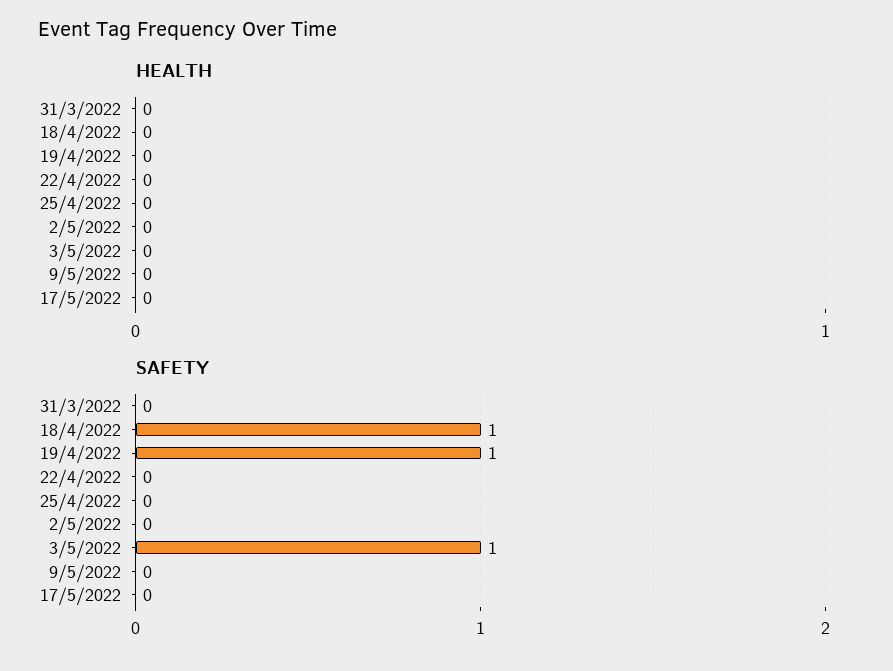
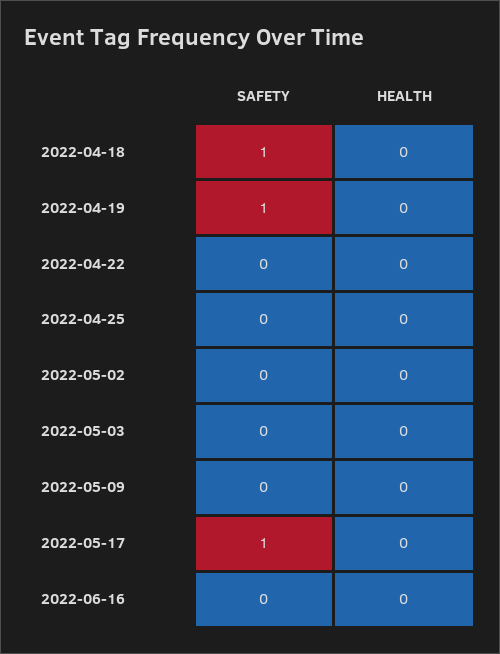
HEALTH, 31/3/2022: 0 -> none
SAFETY, 31/3/2022: 0 -> none
SAFETY, 3/5/2022: 1 -> 0
SAFETY, 17/5/2022: 0 -> 1
SAFETY, 2022-06-16: none -> 0
HEALTH, 2022-06-16: none -> 0

